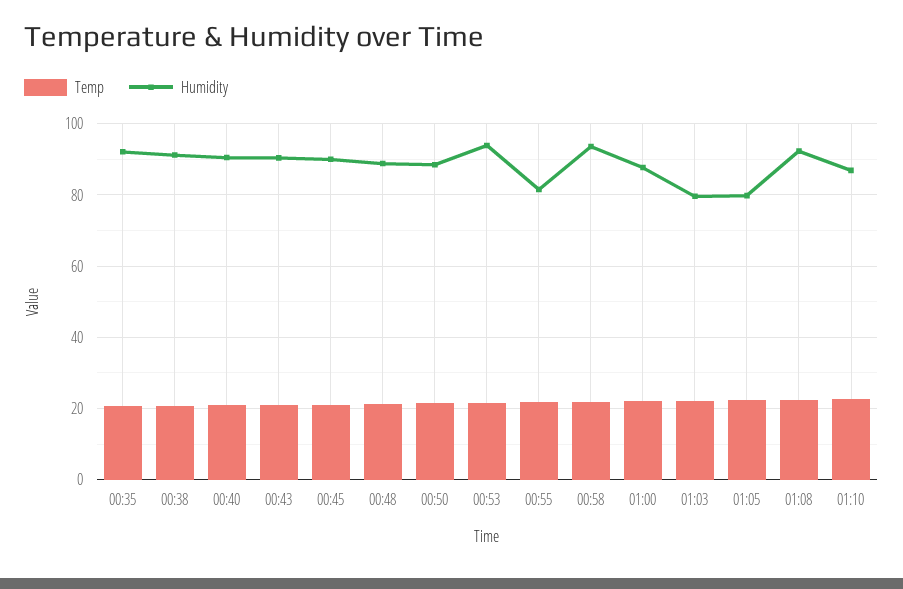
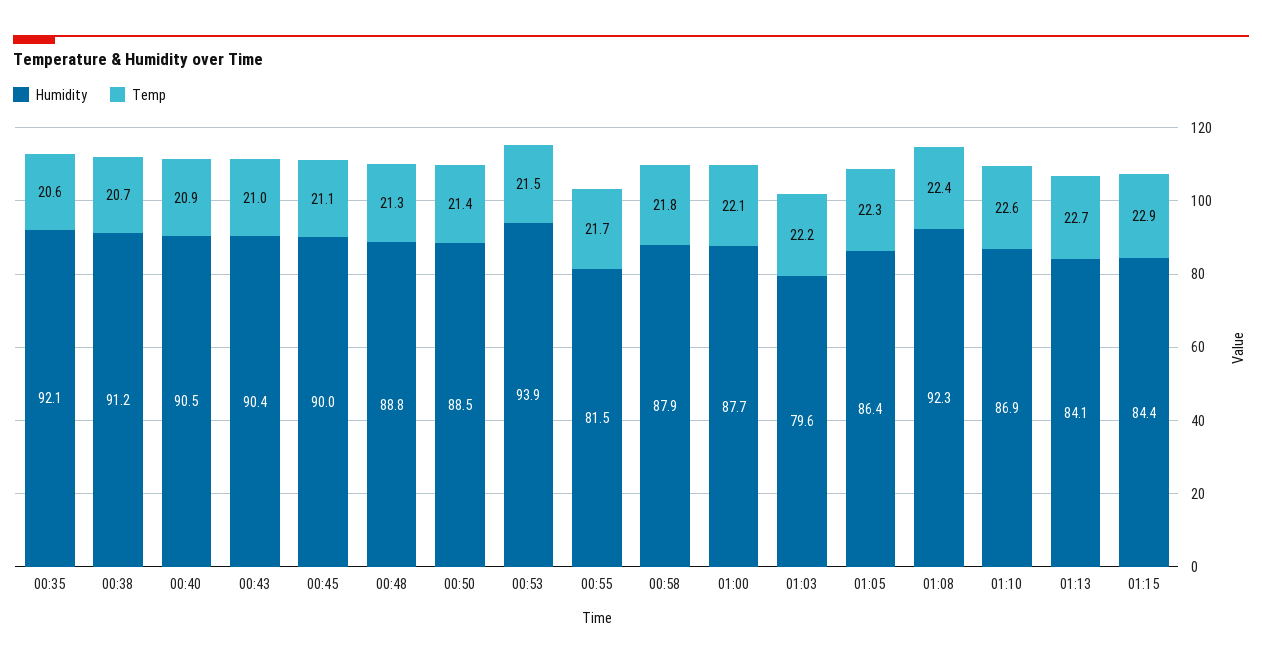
Humidity, 00:58: 94 -> 87.9
Humidity, 01:05: 80 -> 86.4
Humidity, 01:13: none -> 84.1
Temp, 01:13: none -> 22.7
Humidity, 01:15: none -> 84.4
Temp, 01:15: none -> 22.9

